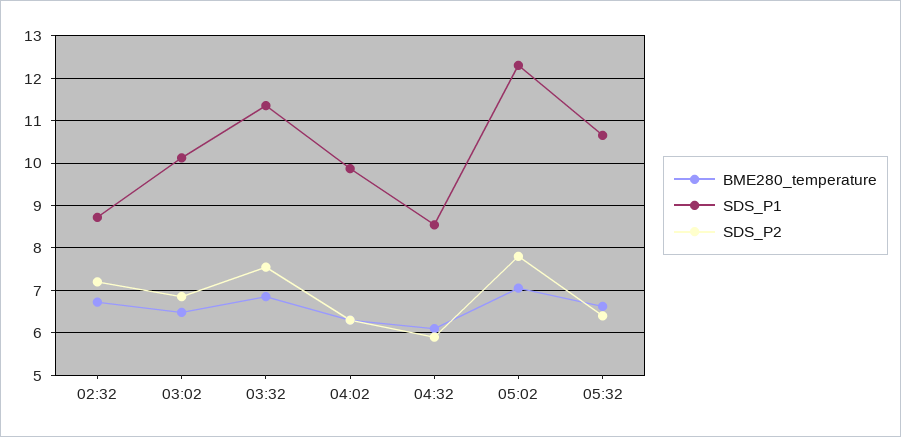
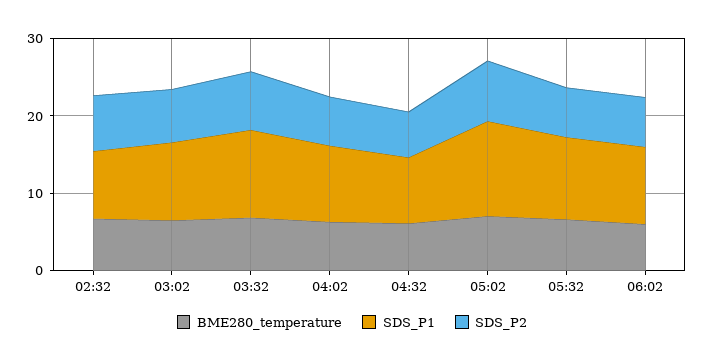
BME280_temperature, 06:02: none -> 6
SDS_P1, 06:02: none -> 10
SDS_P2, 06:02: none -> 6

